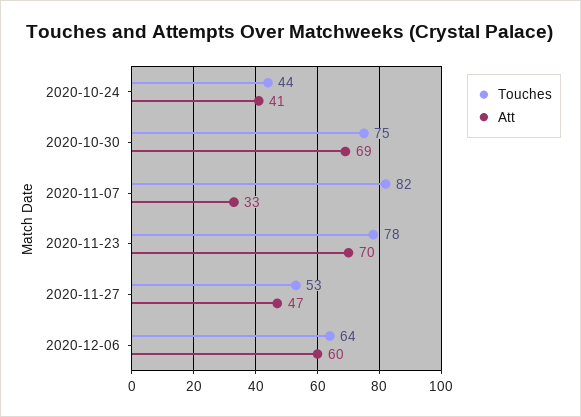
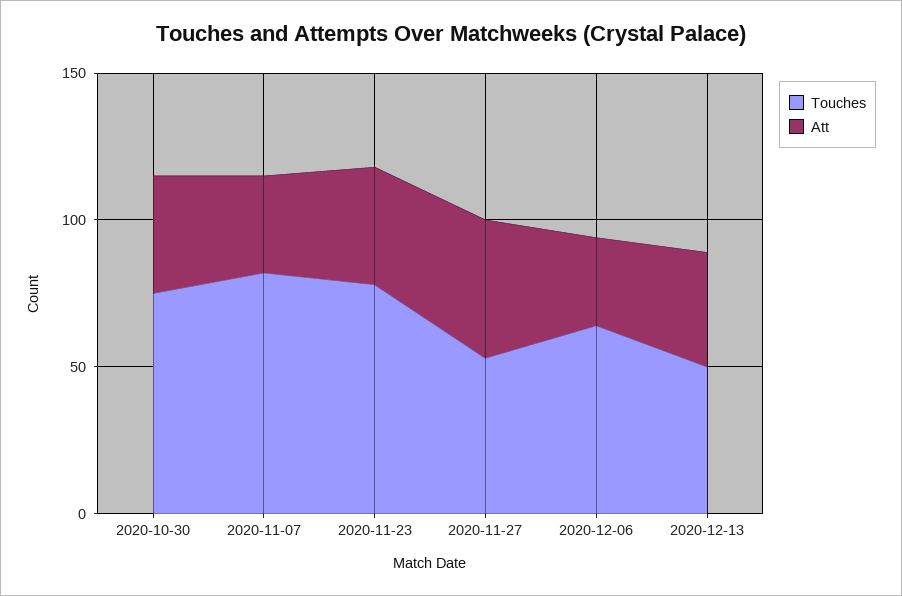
Touches, 2020-10-24: 44 -> none
Att, 2020-10-24: 41 -> none
Att, 2020-10-30: 69 -> 40
Att, 2020-11-23: 70 -> 40
Att, 2020-12-06: 60 -> 30
Touches, 2020-12-13: none -> 50
Att, 2020-12-13: none -> 40

